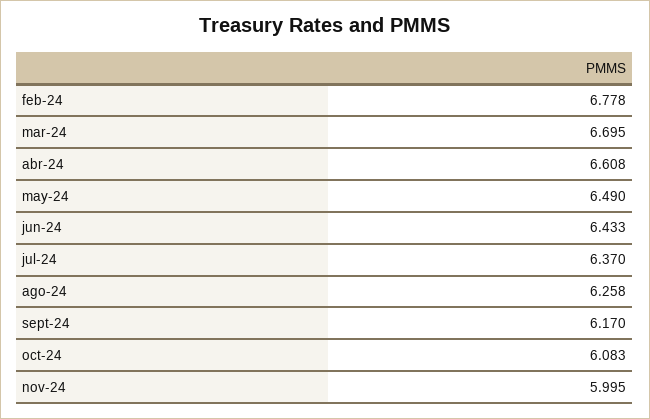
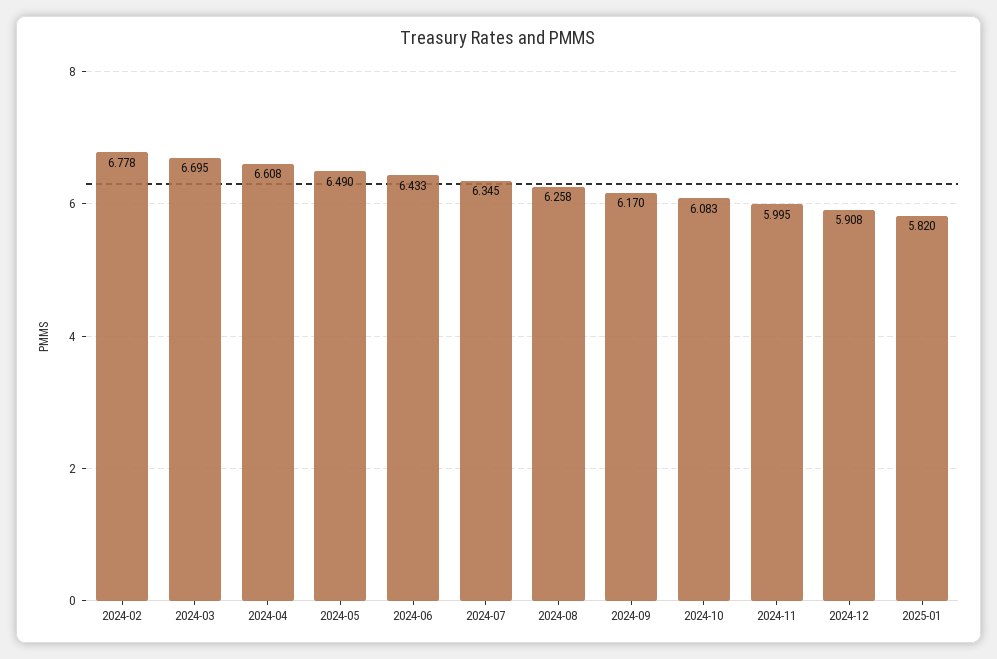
jul-24: 6.37 -> 6.345
2024-12: none -> 5.908
2025-01: none -> 5.82

